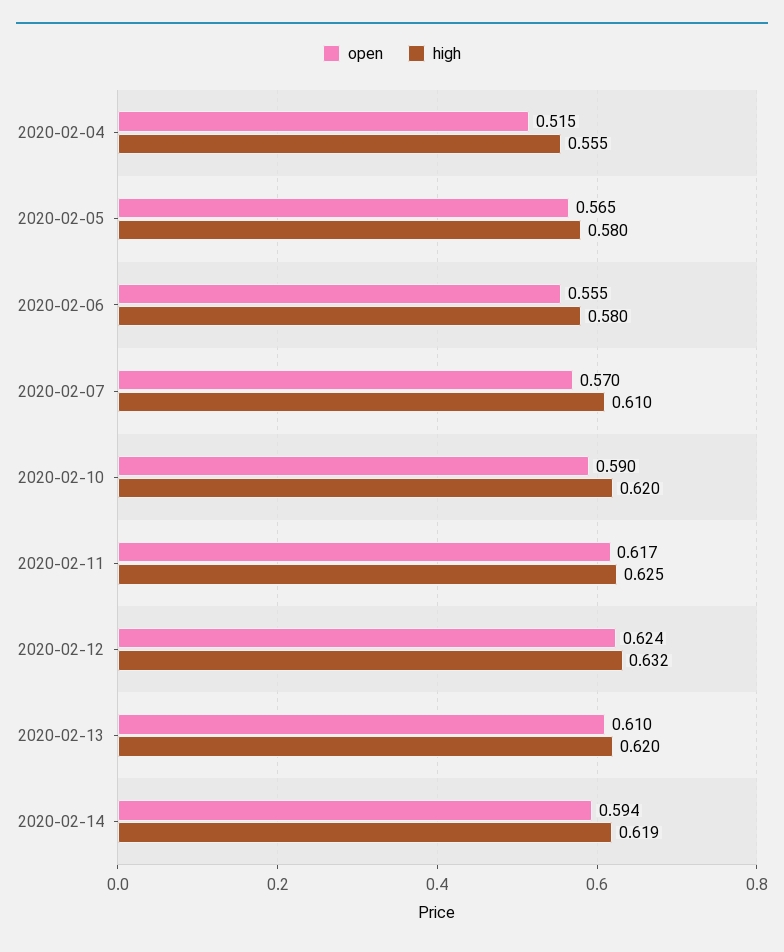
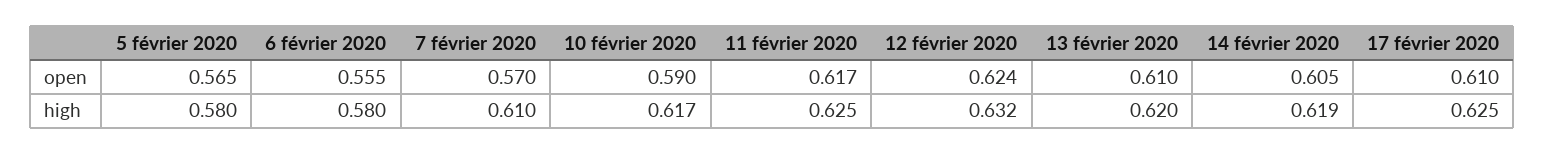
open, 2020-02-04: 0.515 -> none
high, 2020-02-04: 0.555 -> none
high, 2020-02-10: 0.62 -> 0.617
open, 2020-02-14: 0.594 -> 0.605
open, 17 février 2020: none -> 0.61
high, 17 février 2020: none -> 0.625

